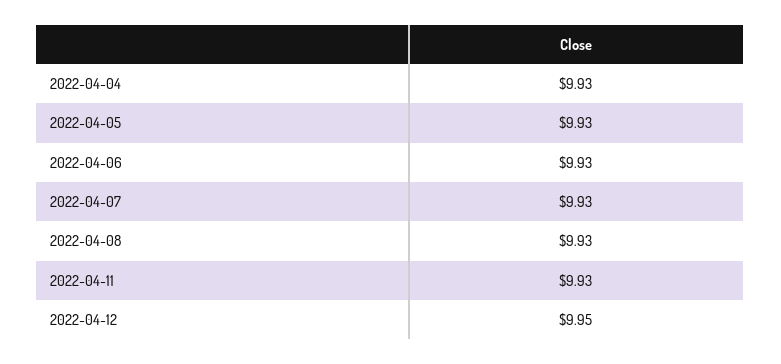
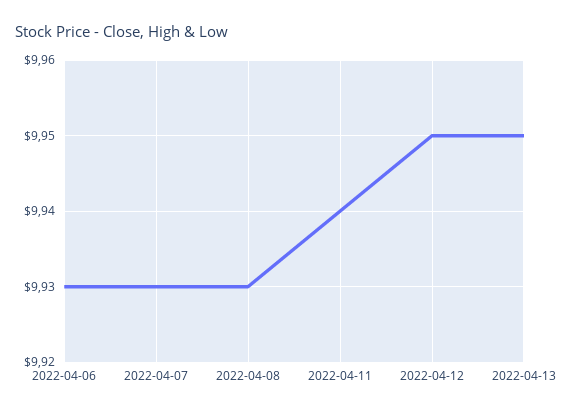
2022-04-04: 9.93 -> none
2022-04-05: 9.93 -> none
2022-04-11: 9.93 -> 9.94
2022-04-13: none -> 9.95

